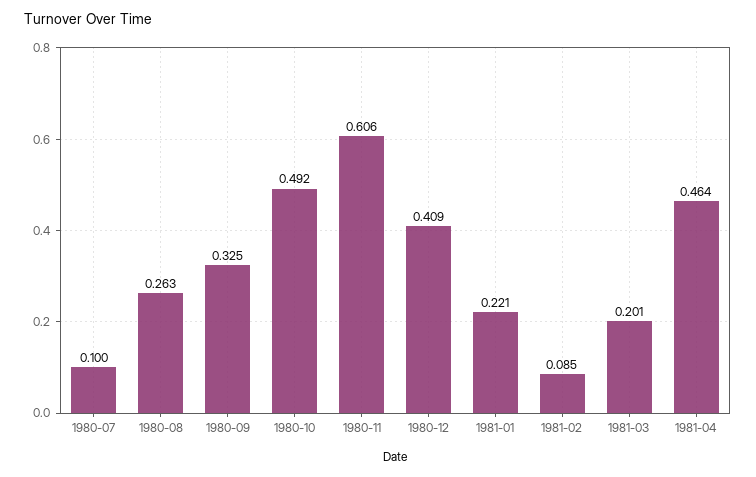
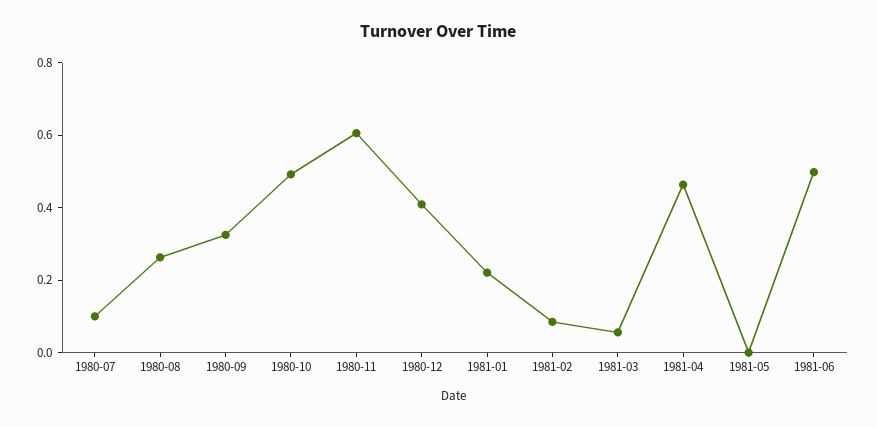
1981-03: 0.201 -> 0.05
1981-05: none -> 0
1981-06: none -> 0.5

